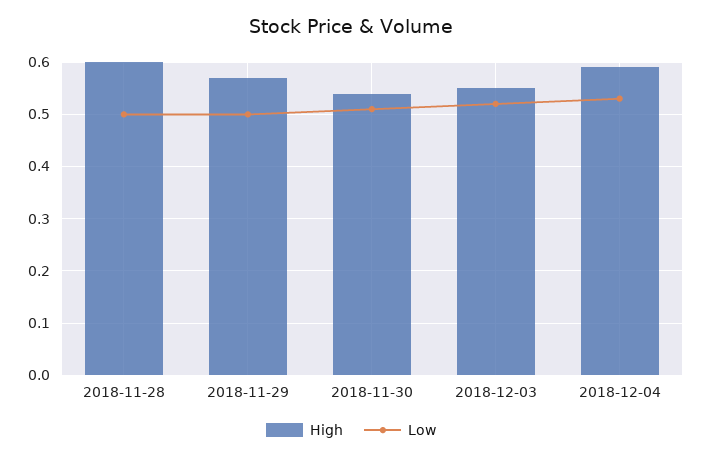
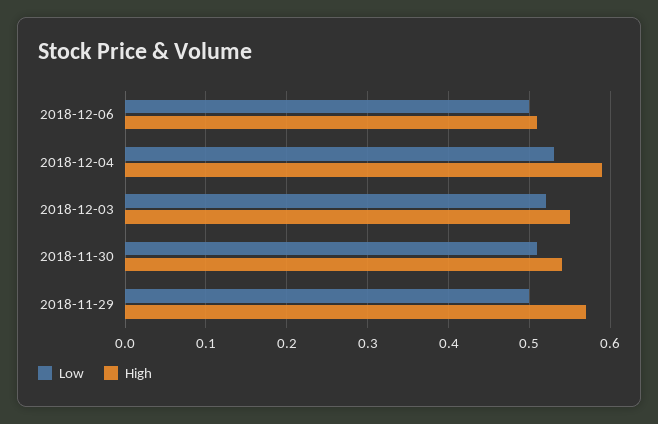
High, 2018-11-28: 0.6 -> none
Low, 2018-11-28: 0.5 -> none
Low, 2018-12-06: none -> 0.5
High, 2018-12-06: none -> 0.51

